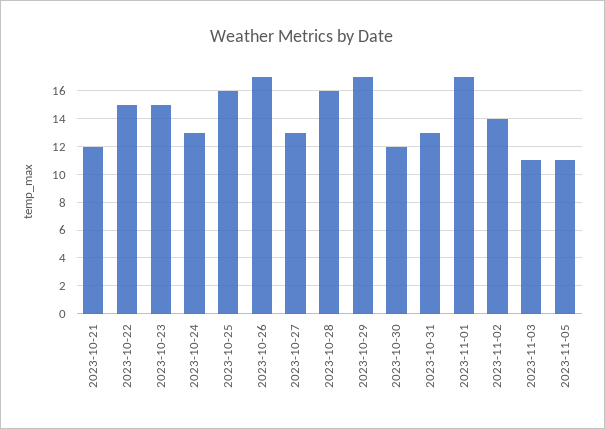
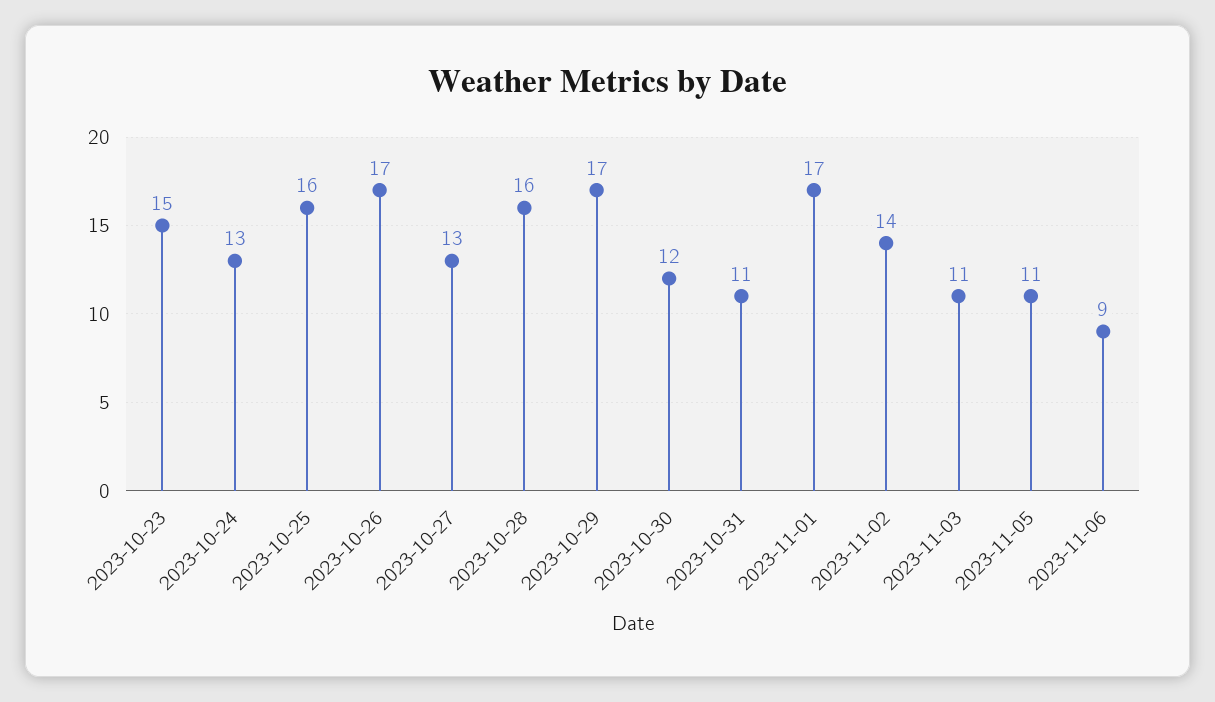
2023-10-21: 12 -> none
2023-10-22: 15 -> none
2023-10-31: 13 -> 11
2023-11-06: none -> 9

